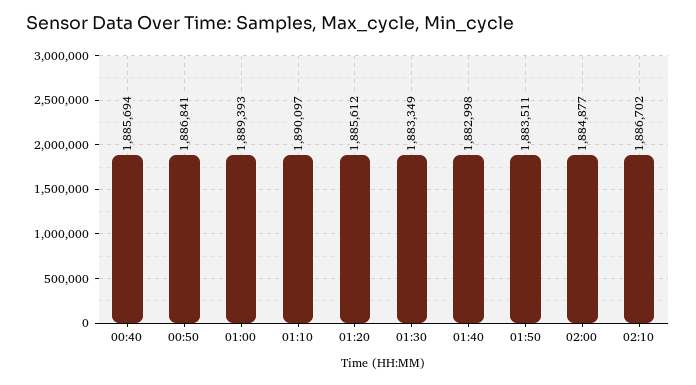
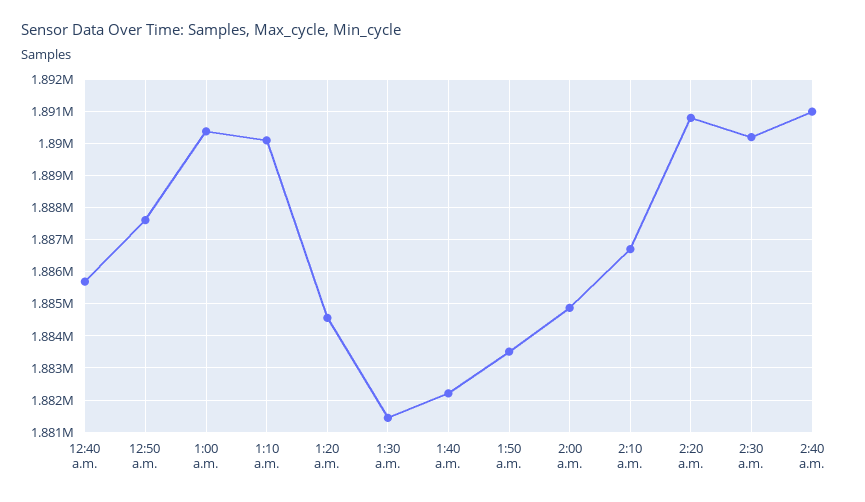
00:50: 1886841 -> 1887600
01:00: 1889393 -> 1890400
01:20: 1885612 -> 1884600
01:30: 1883349 -> 1881400
01:40: 1882998 -> 1882200
2:20 a.m.: none -> 1890800
2:30 a.m.: none -> 1890200
2:40 a.m.: none -> 1891000

